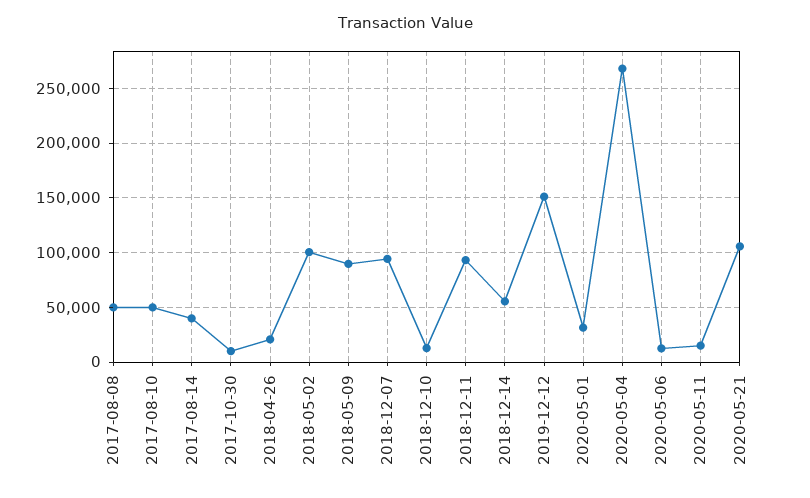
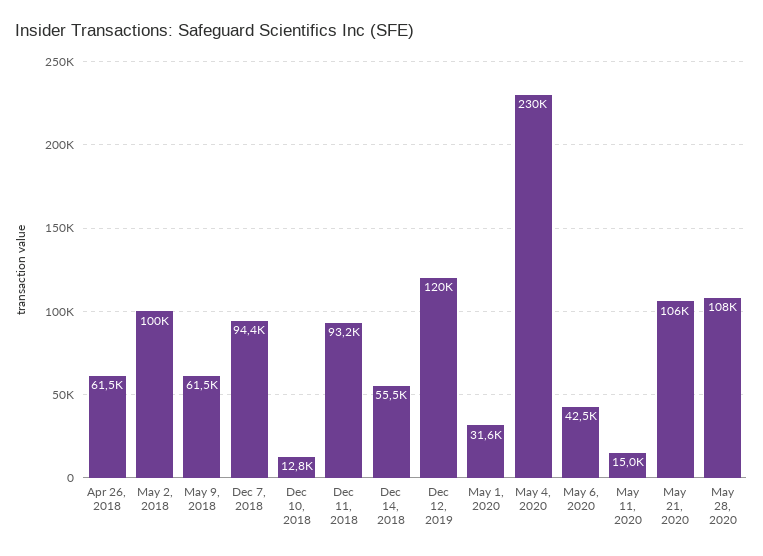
2017-08-08: 50000 -> none
2017-08-10: 50000 -> none
2017-08-14: 40000 -> none
2017-10-30: 10000 -> none
2018-04-26: 20000 -> 61500
2018-05-09: 90000 -> 61500
2019-12-12: 150000 -> 120000
2020-05-04: 270000 -> 230000
2020-05-06: 10000 -> 42500
May 28, 2020: none -> 108000

